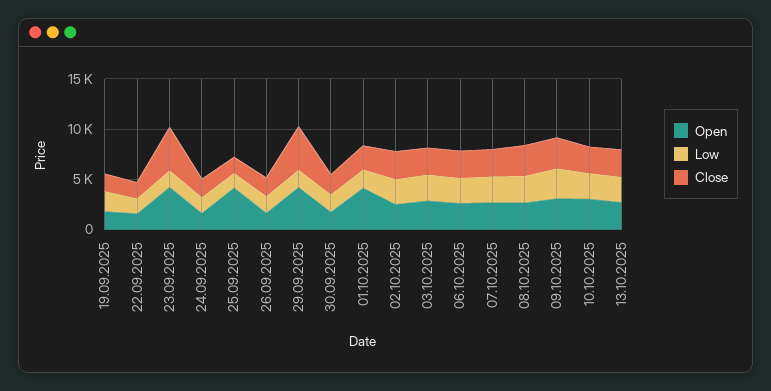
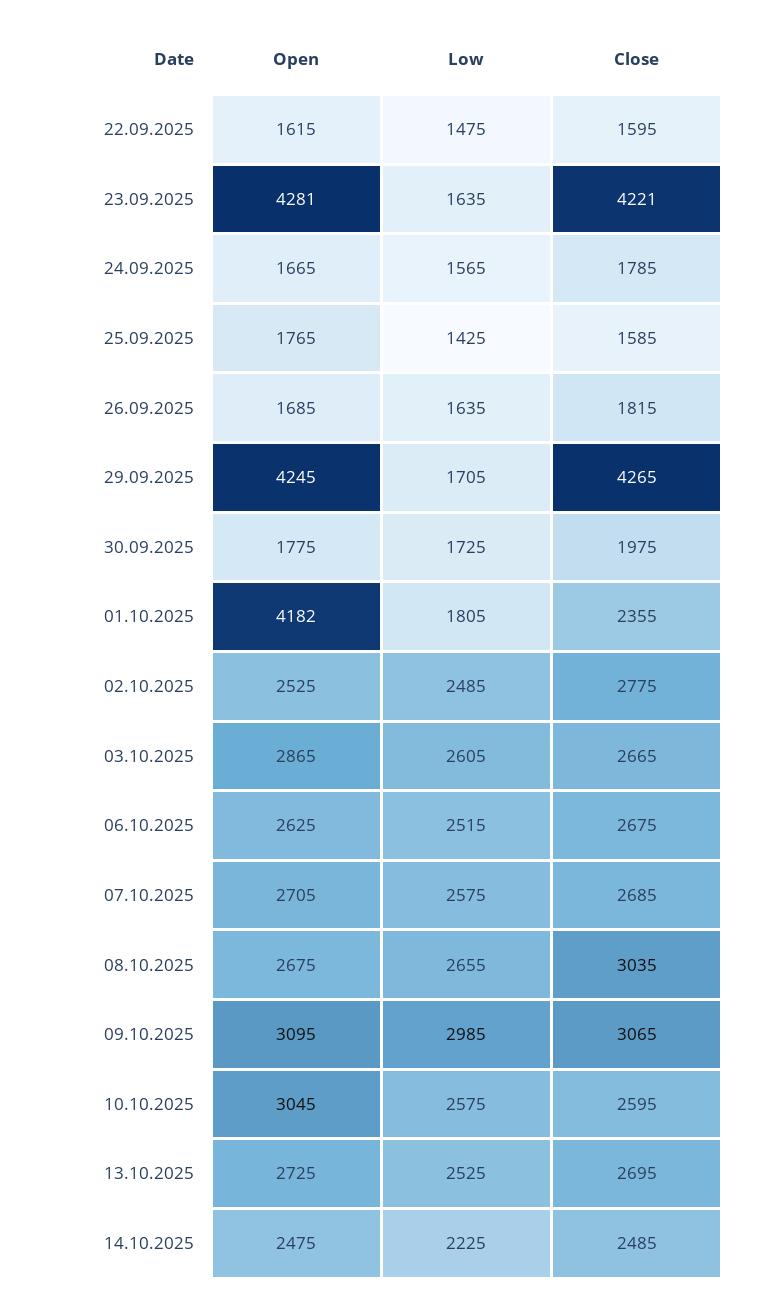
Open, 19.09.2025: 2000 -> none
Low, 19.09.2025: 2000 -> none
Close, 19.09.2025: 2000 -> none
Open, 25.09.2025: 4000 -> 1765
Open, 14.10.2025: none -> 2475
Low, 14.10.2025: none -> 2225
Close, 14.10.2025: none -> 2485

